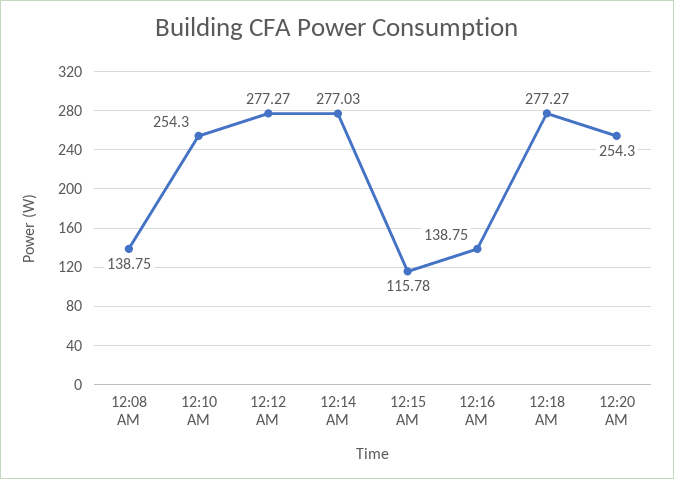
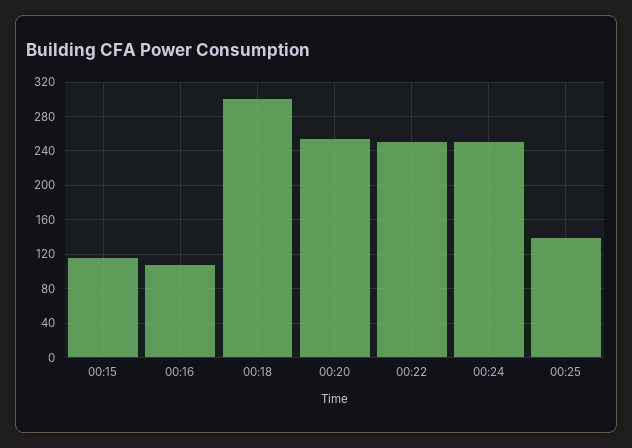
12:08 AM: 138.75 -> none
12:10 AM: 254.3 -> none
12:12 AM: 277.27 -> none
12:14 AM: 277.03 -> none
12:16 AM: 138.75 -> 110
12:18 AM: 277.27 -> 300
00:22: none -> 250
00:24: none -> 250
00:25: none -> 140

